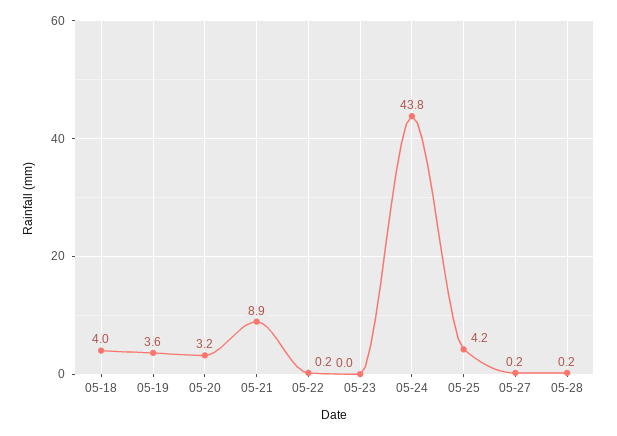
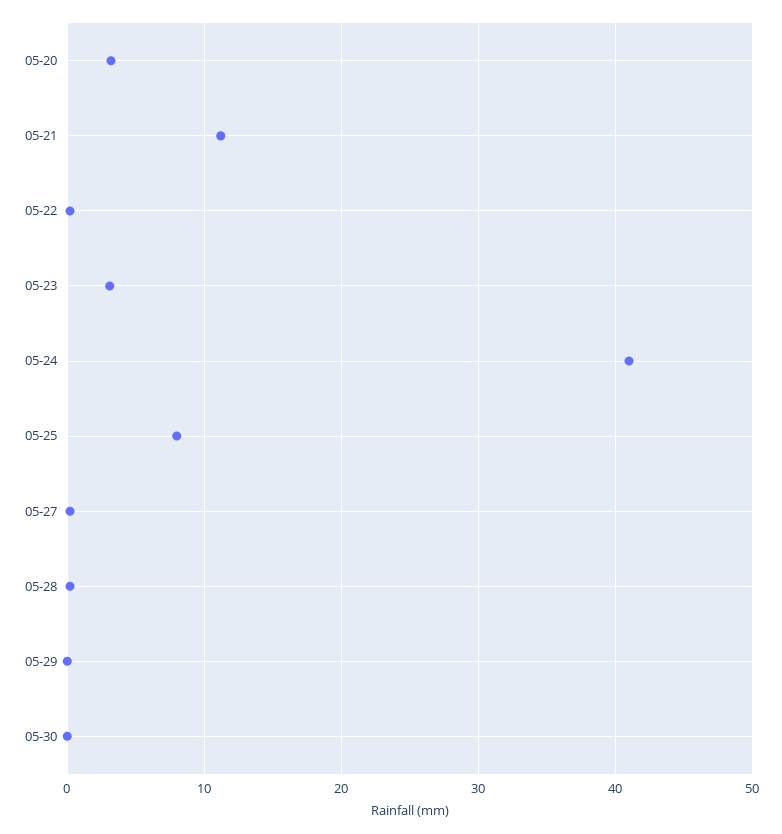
05-18: 4 -> none
05-19: 3.6 -> none
05-21: 8.9 -> 11
05-23: 0 -> 3
05-24: 43.8 -> 41
05-25: 4.2 -> 8
05-29: none -> 0
05-30: none -> 0

